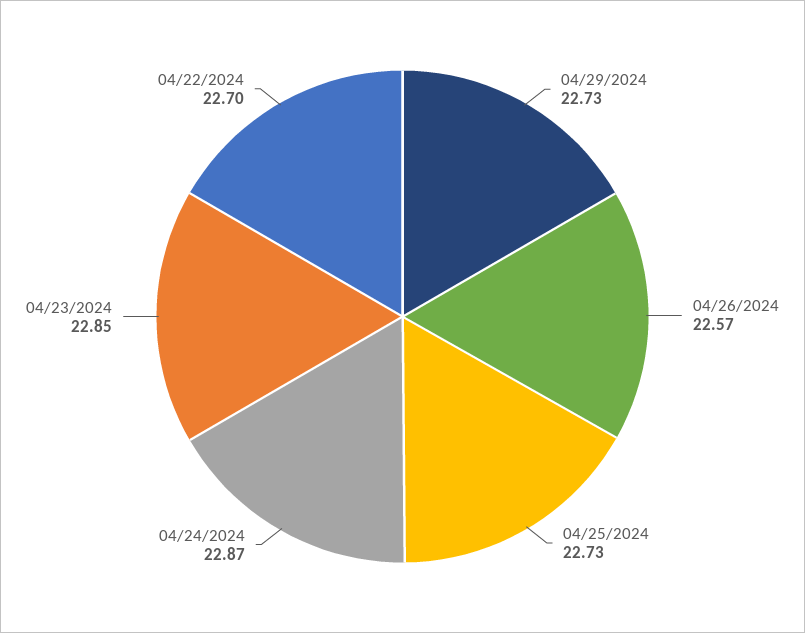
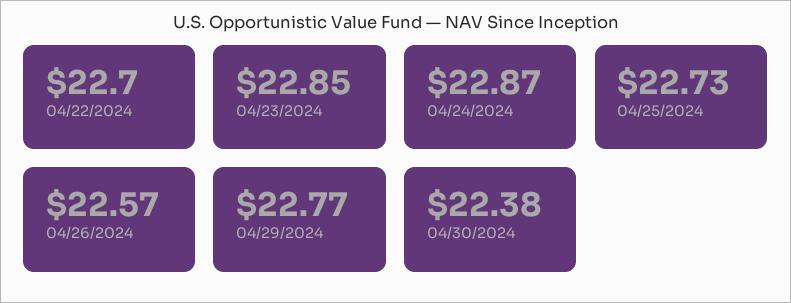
04/29/2024: 22.73 -> 22.77
04/30/2024: none -> 22.38

